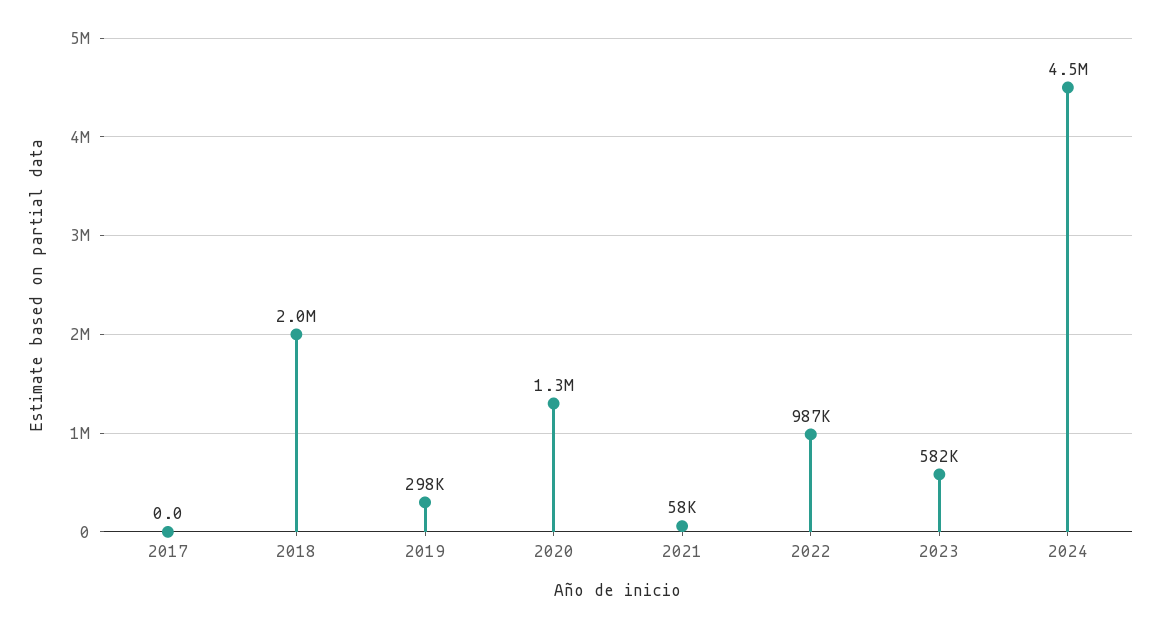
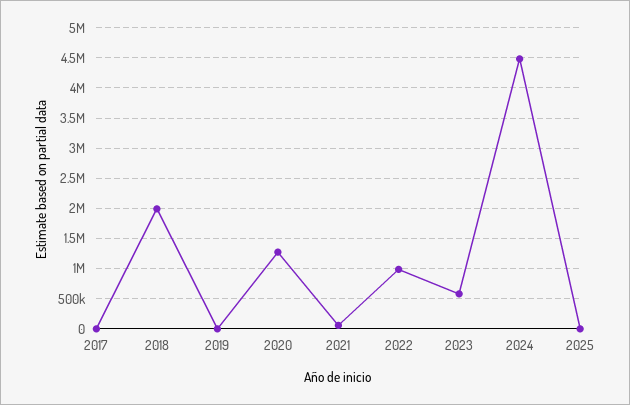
2019: 298000 -> 0
2025: none -> 0

